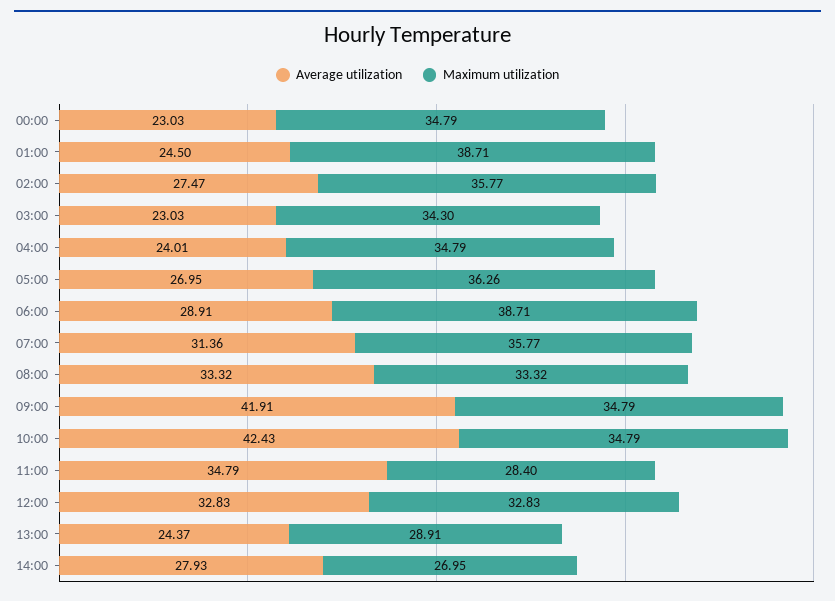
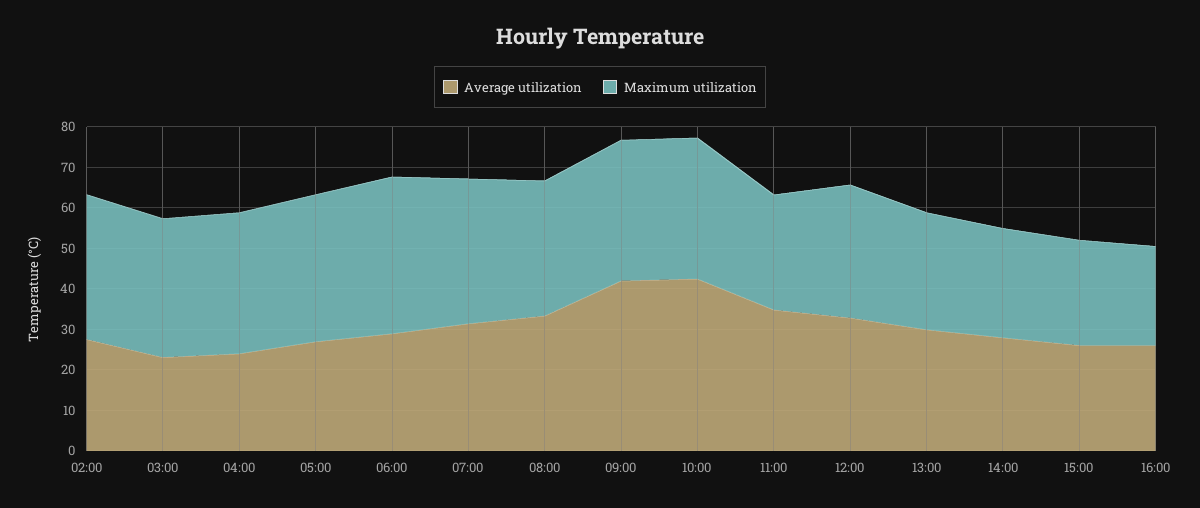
Average utilization, 00:00: 23.03 -> none
Maximum utilization, 00:00: 34.79 -> none
Average utilization, 01:00: 24.5 -> none
Maximum utilization, 01:00: 38.71 -> none
Average utilization, 13:00: 24.37 -> 30
Average utilization, 15:00: none -> 26
Maximum utilization, 15:00: none -> 26
Average utilization, 16:00: none -> 26
Maximum utilization, 16:00: none -> 24

